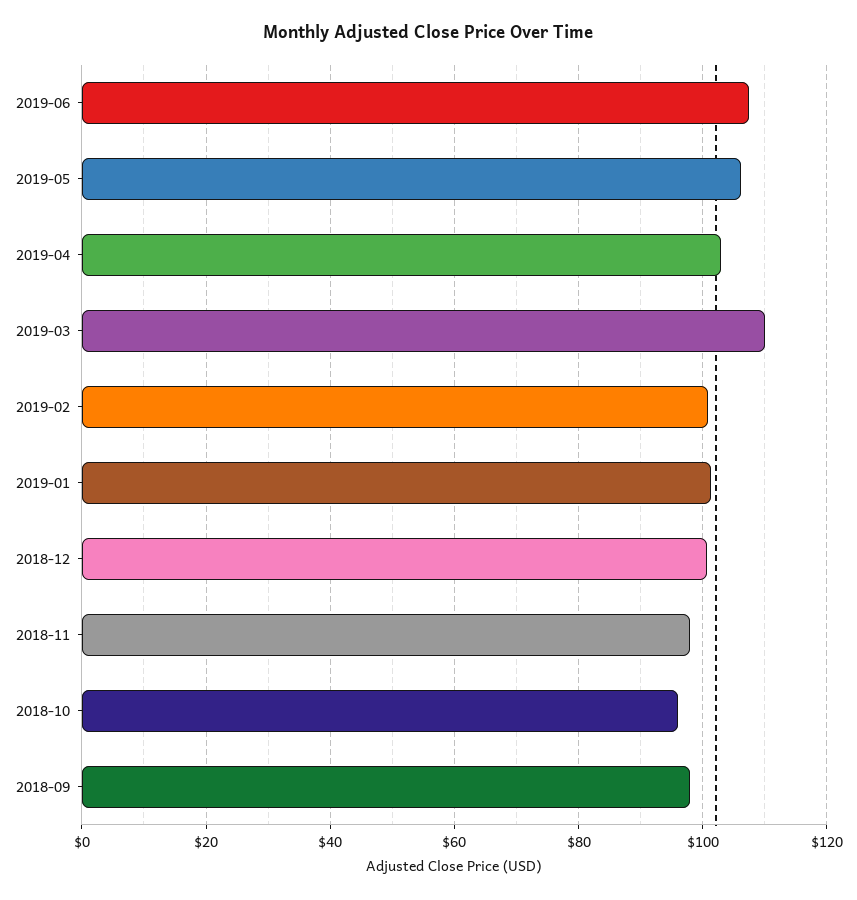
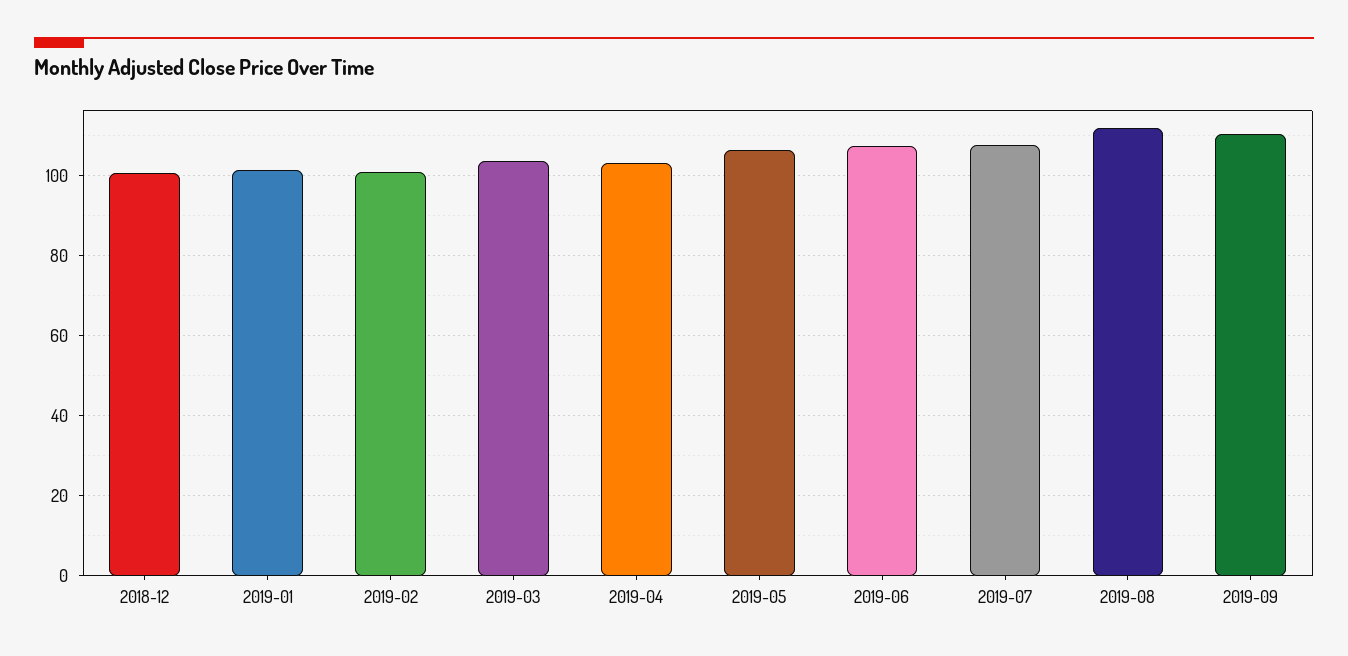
2019-03: 110 -> 104
2018-11: 98 -> none
2018-10: 96 -> none
2018-09: 98 -> none
2019-07: none -> 108
2019-08: none -> 112
2019-09: none -> 110

